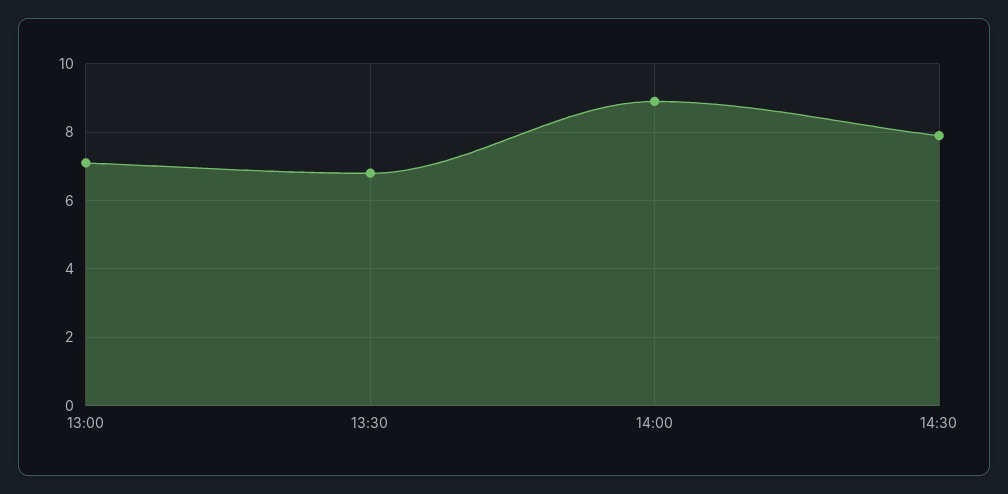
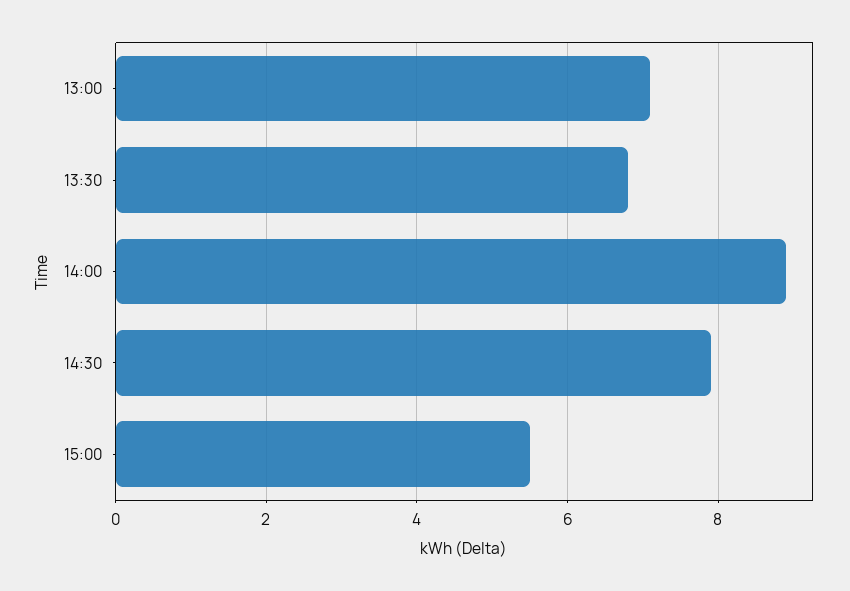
15:00: none -> 5.5

